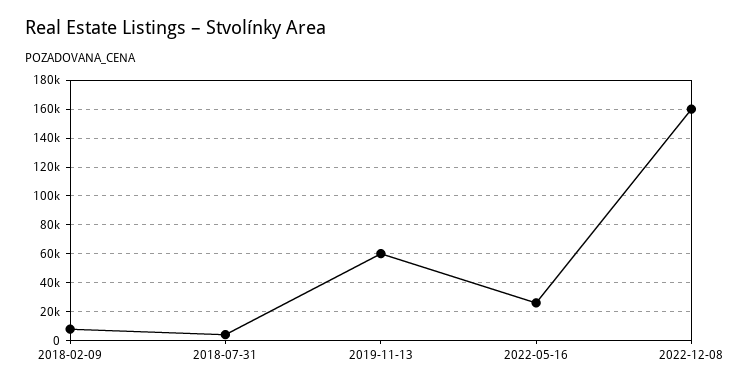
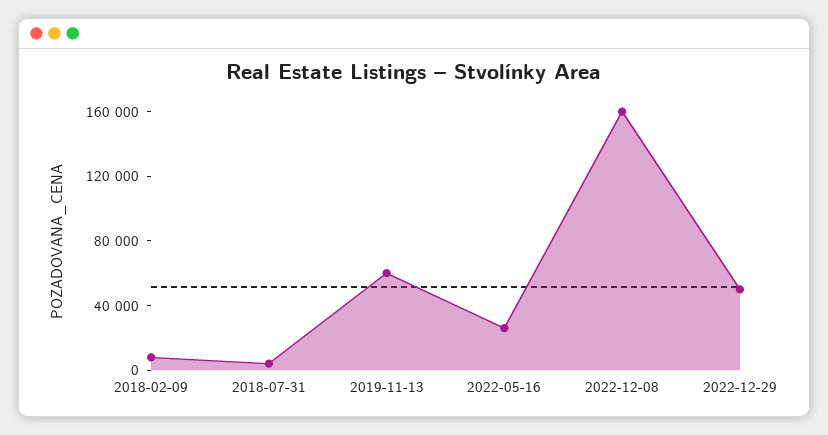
2022-12-29: none -> 50000

